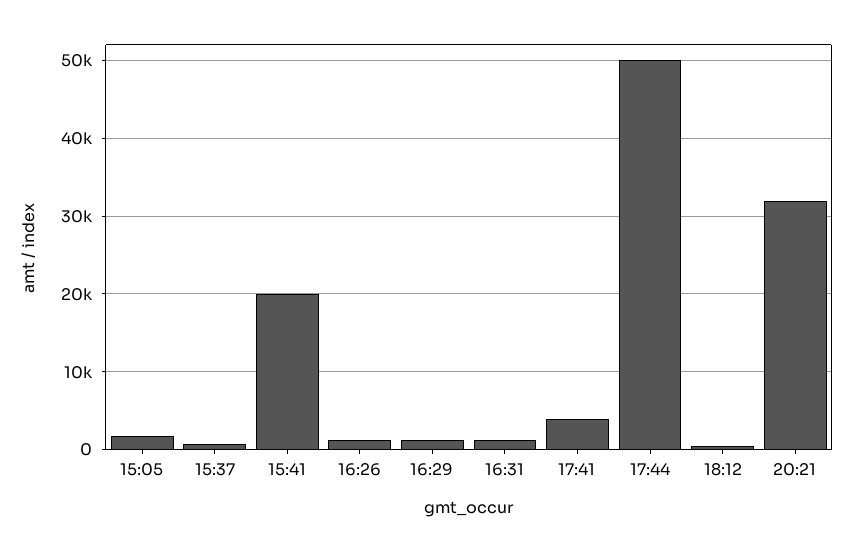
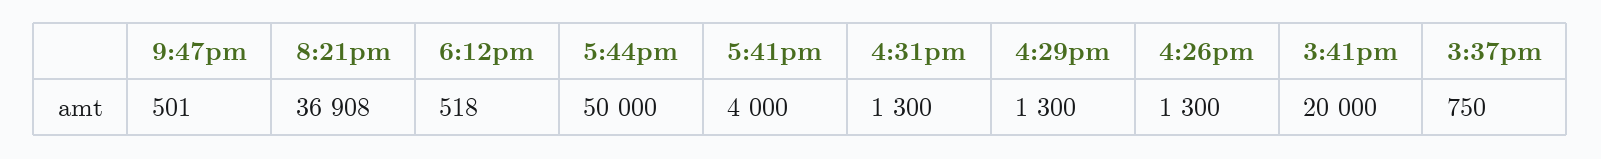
15:05: 2000 -> none
20:21: 32000 -> 36908
9:47pm: none -> 501

